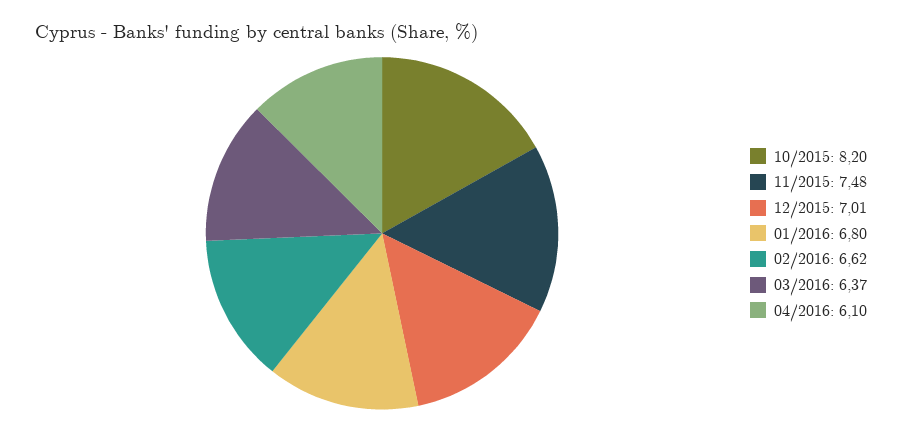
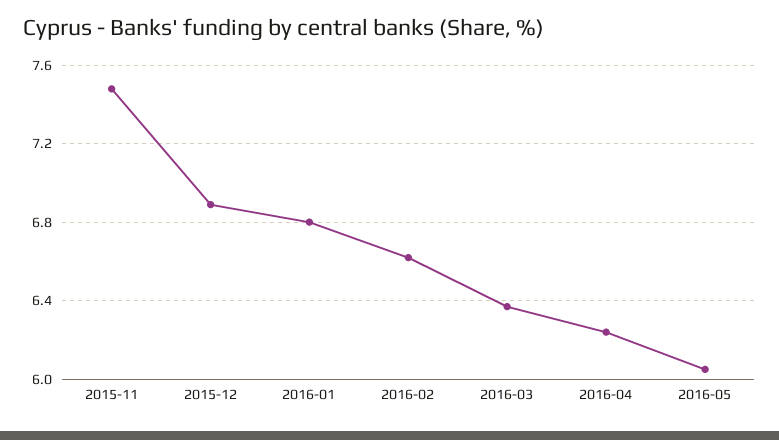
10/2015: 8.2 -> none
12/2015: 7.01 -> 6.9
04/2016: 6.1 -> 6.25
2016-05: none -> 6.05

